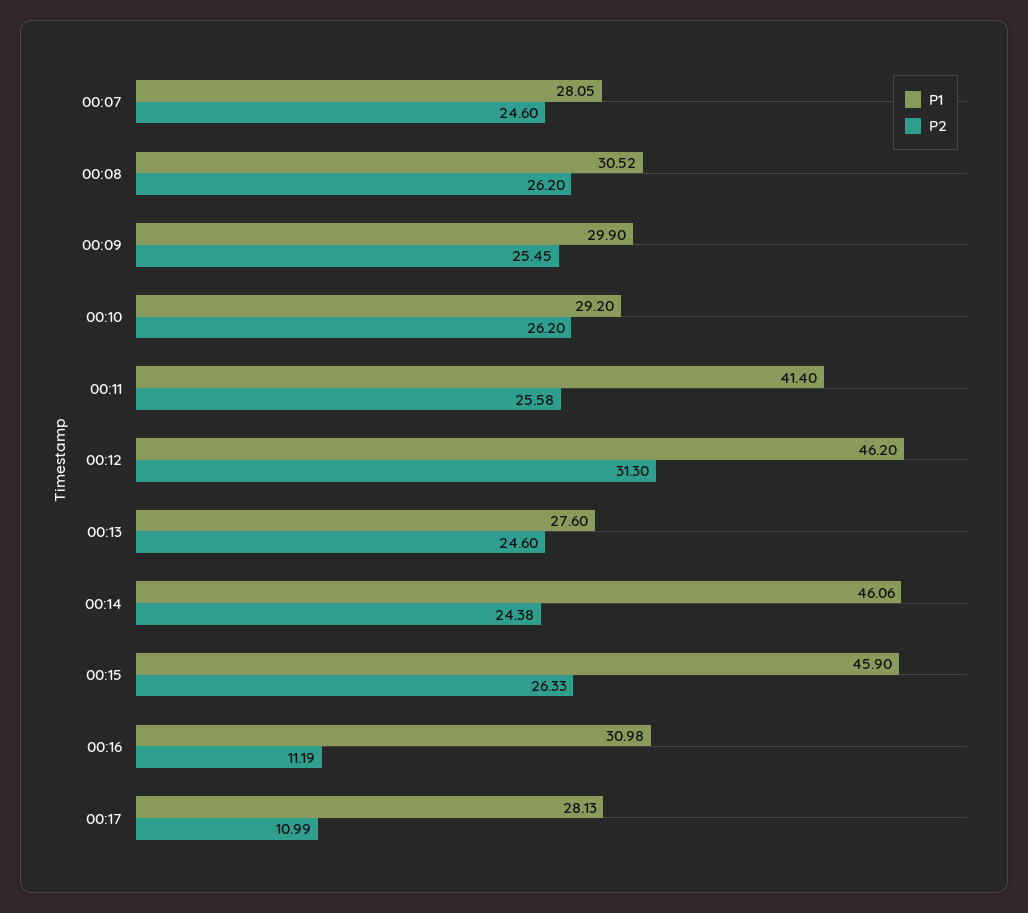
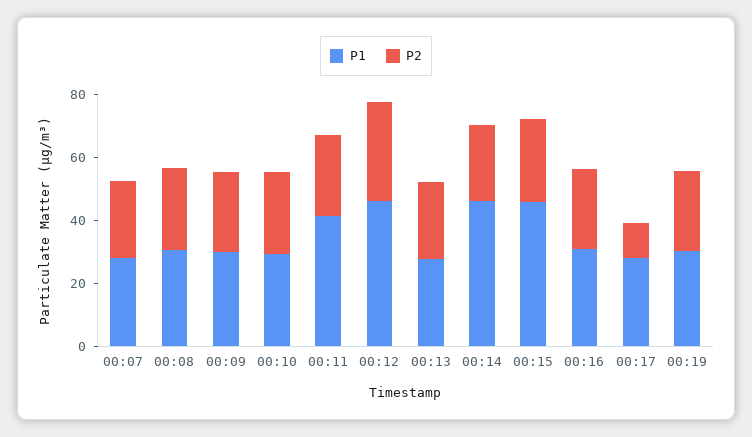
P2, 00:16: 11.19 -> 25
P1, 00:19: none -> 30
P2, 00:19: none -> 25

